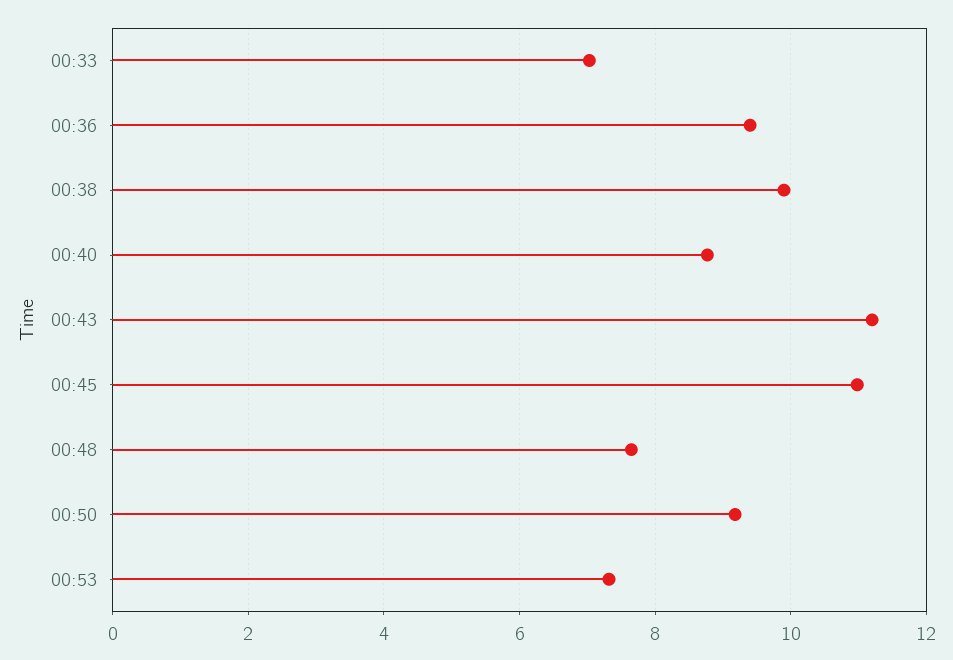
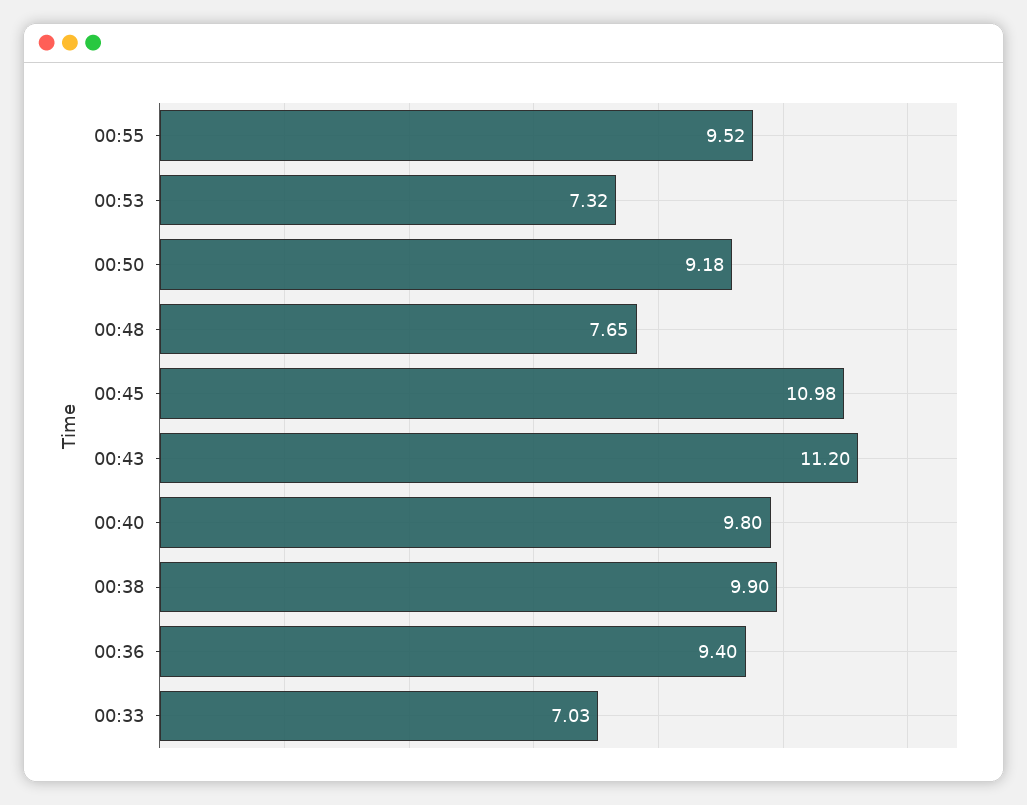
00:40: 8.8 -> 9.8
00:55: none -> 9.52

